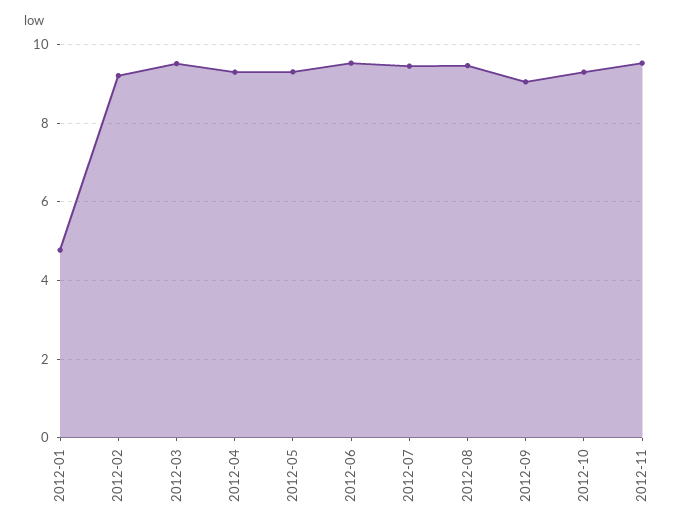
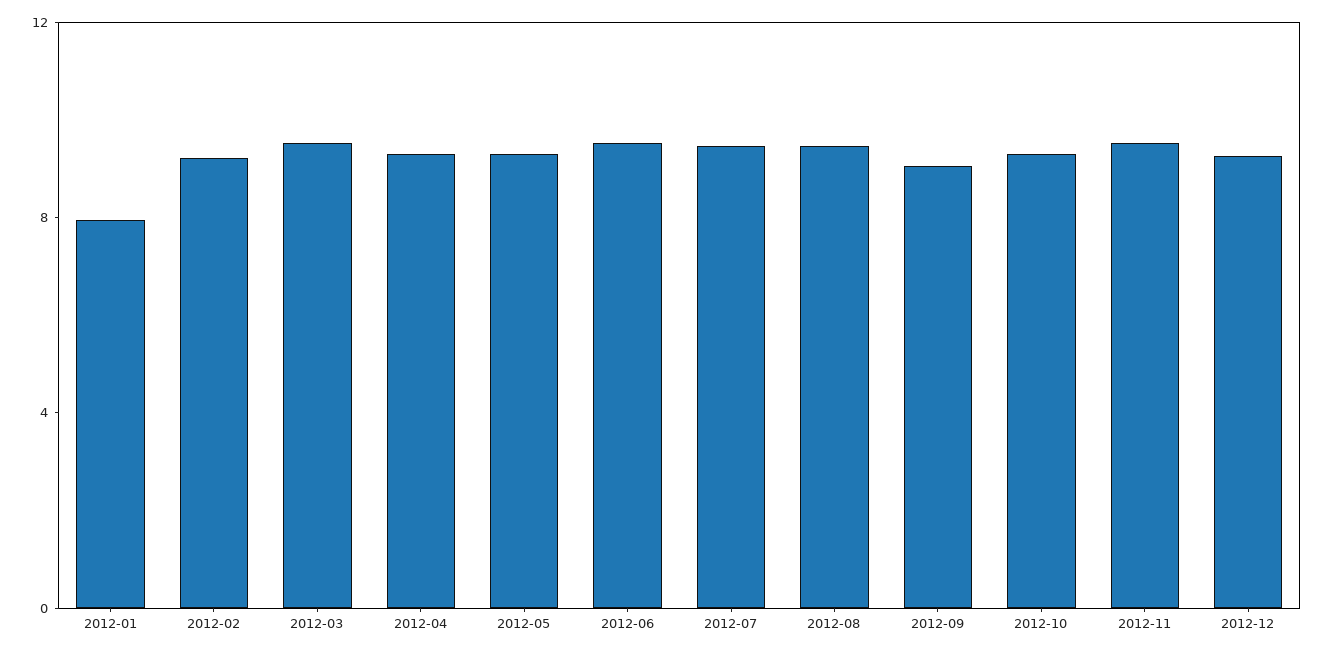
2012-01: 4.8 -> 8
2012-12: none -> 9

